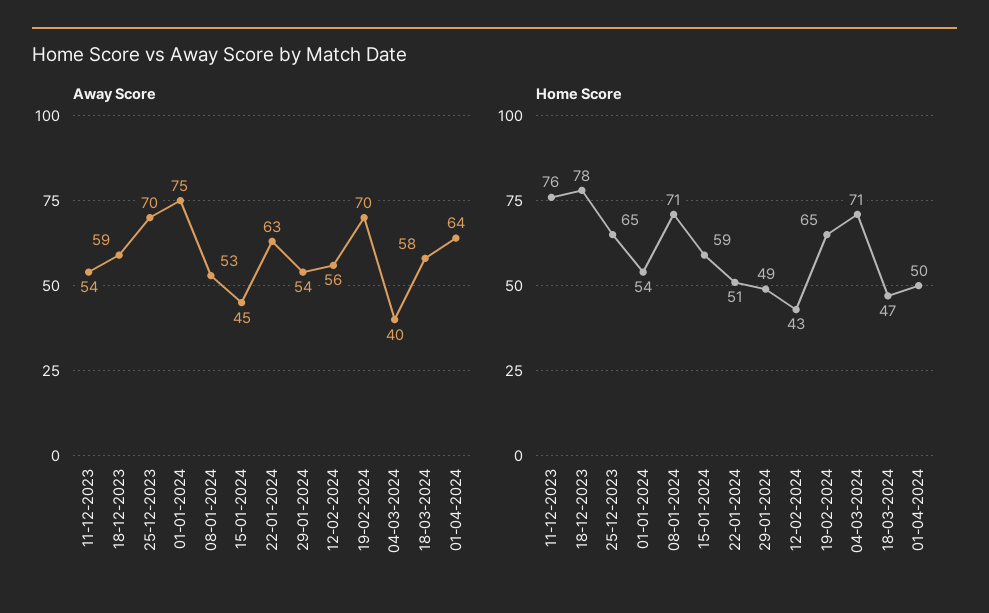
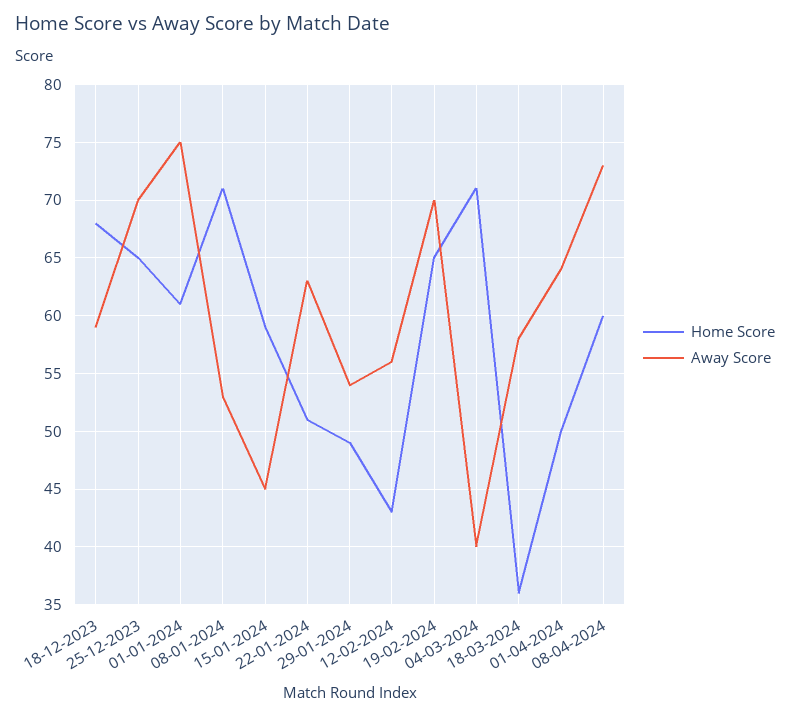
Away Score, 11-12-2023: 54 -> none
Home Score, 11-12-2023: 76 -> none
Home Score, 18-12-2023: 78 -> 68
Home Score, 01-01-2024: 54 -> 61
Home Score, 18-03-2024: 47 -> 36
Home Score, 08-04-2024: none -> 60
Away Score, 08-04-2024: none -> 73

